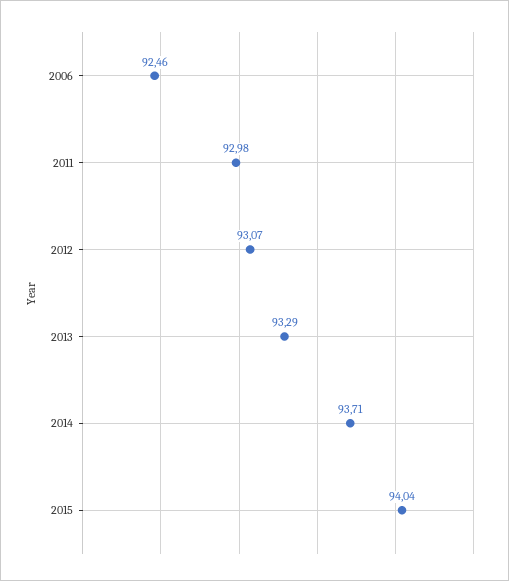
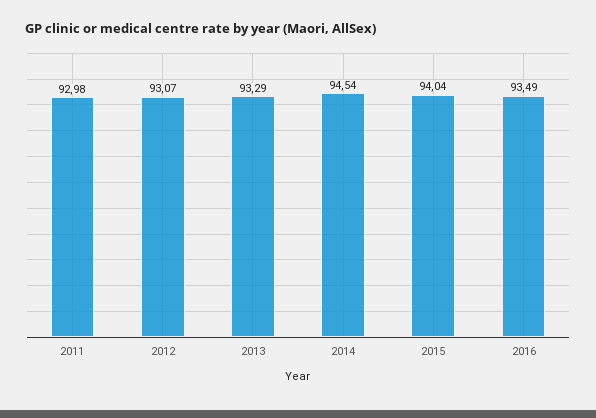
2006: 92.46 -> none
2014: 93.71 -> 94.54
2016: none -> 93.49

